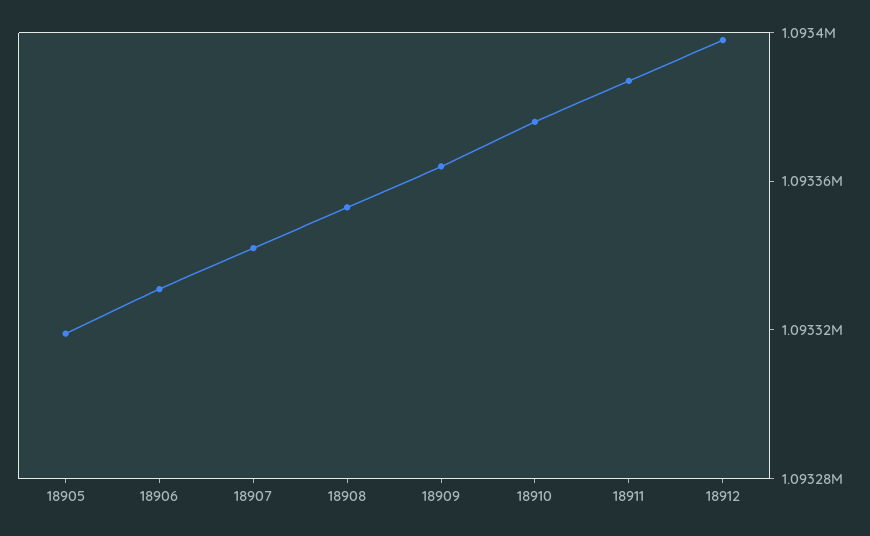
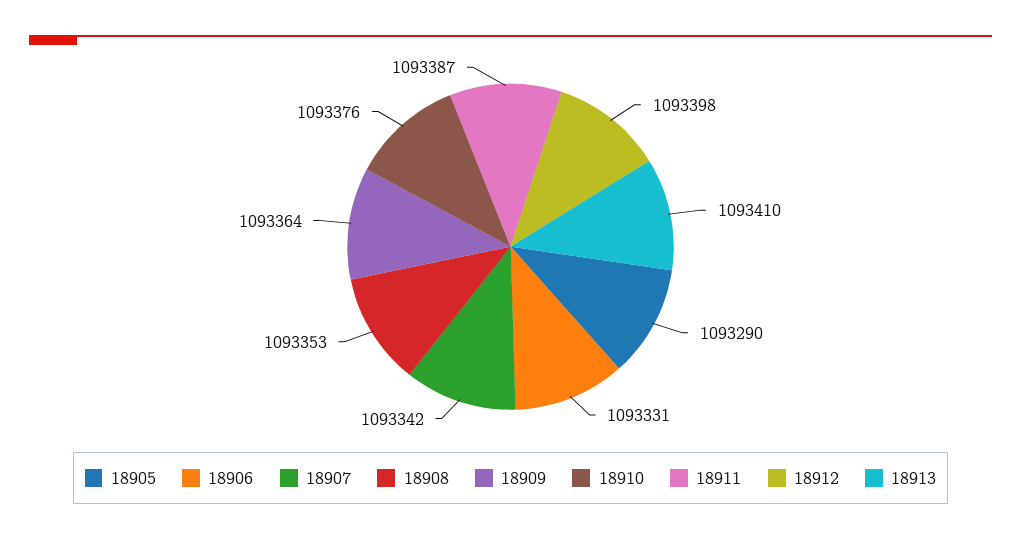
18905: 1093320 -> 1093290
18913: none -> 1093410

